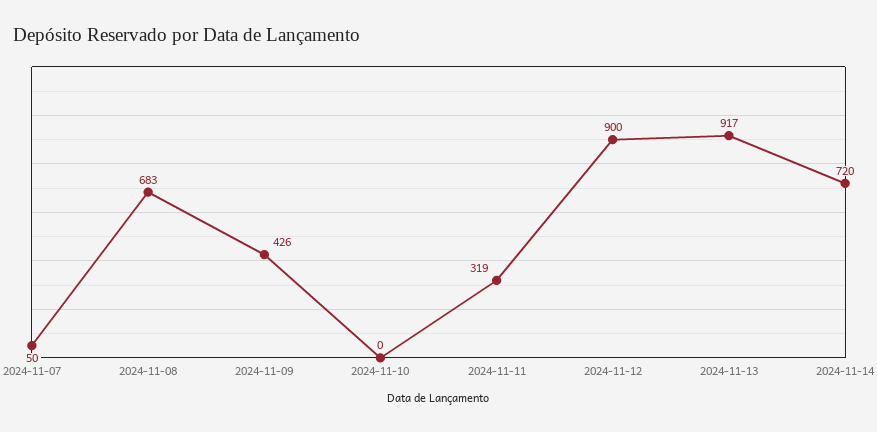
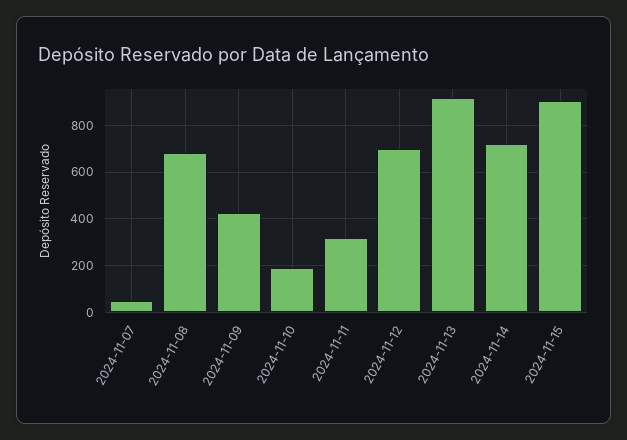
2024-11-10: 0 -> 200
2024-11-12: 900 -> 700
2024-11-15: none -> 900

